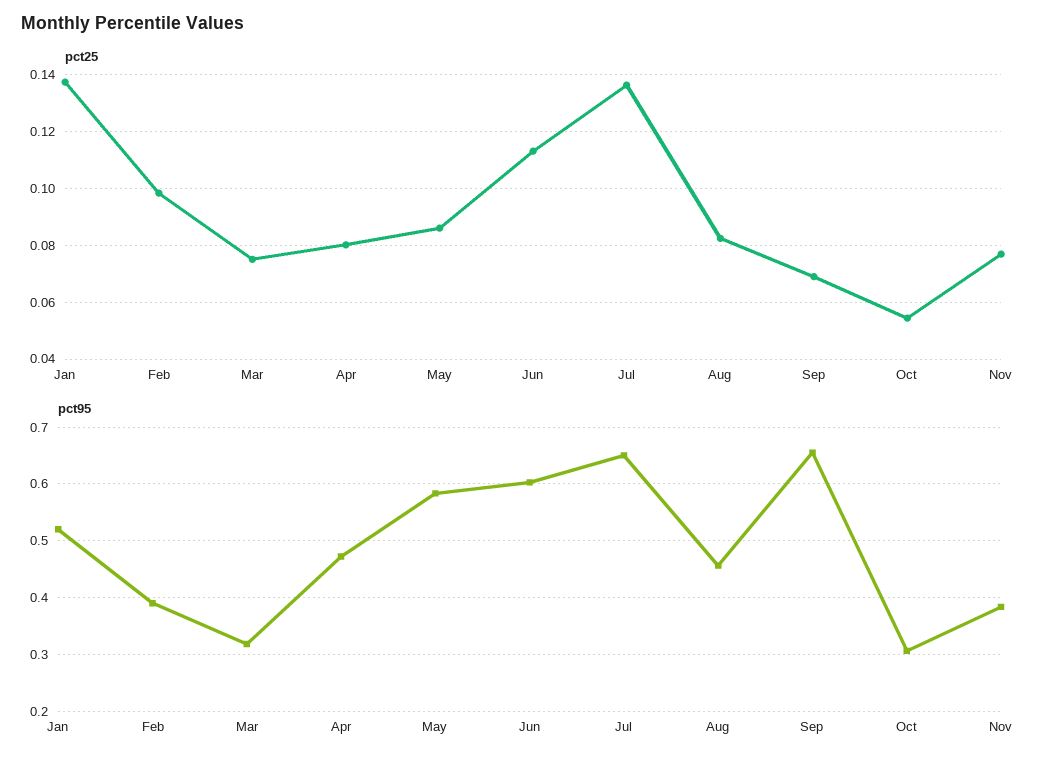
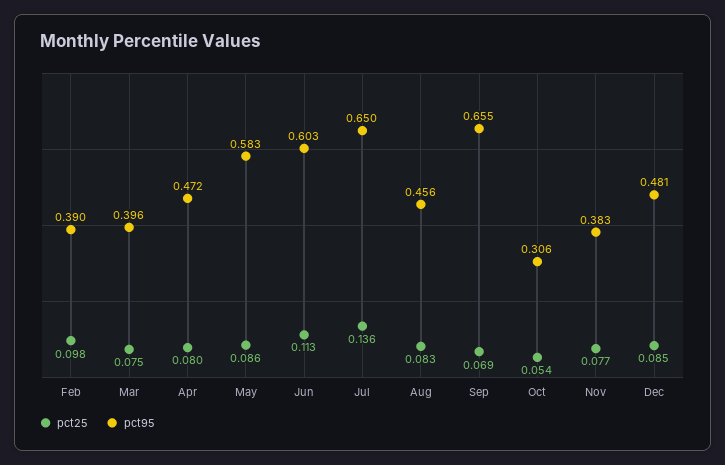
pct25, Jan: 0.1375 -> none
pct95, Jan: 0.52 -> none
pct95, Mar: 0.32 -> 0.396
pct25, Dec: none -> 0.085
pct95, Dec: none -> 0.481

